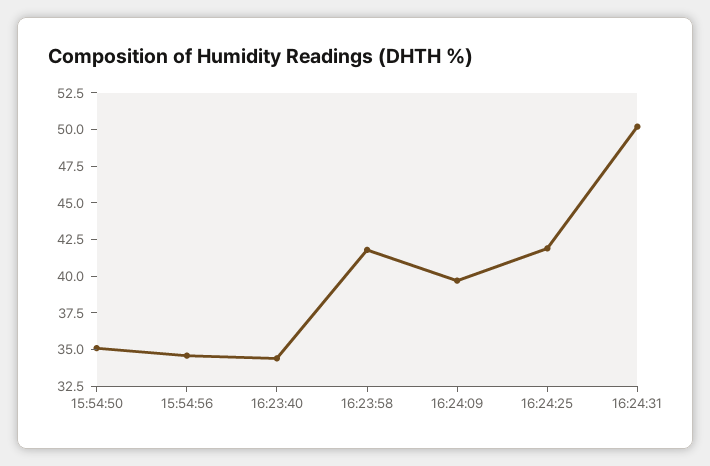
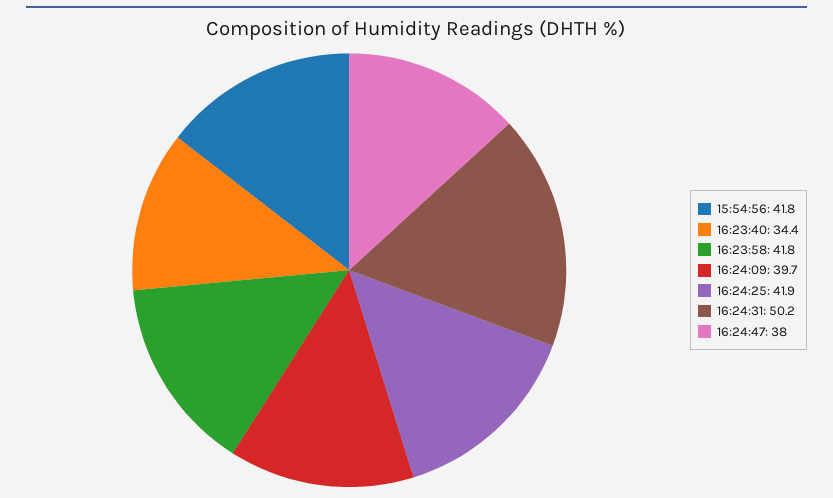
15:54:50: 35 -> none
15:54:56: 35 -> 41.8
16:24:47: none -> 38

